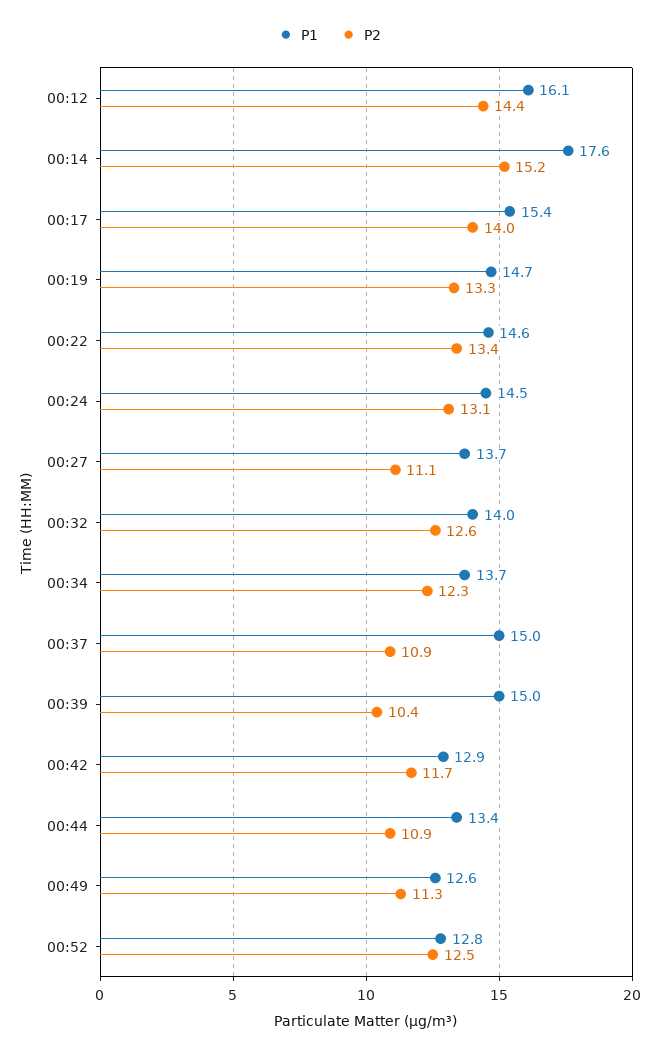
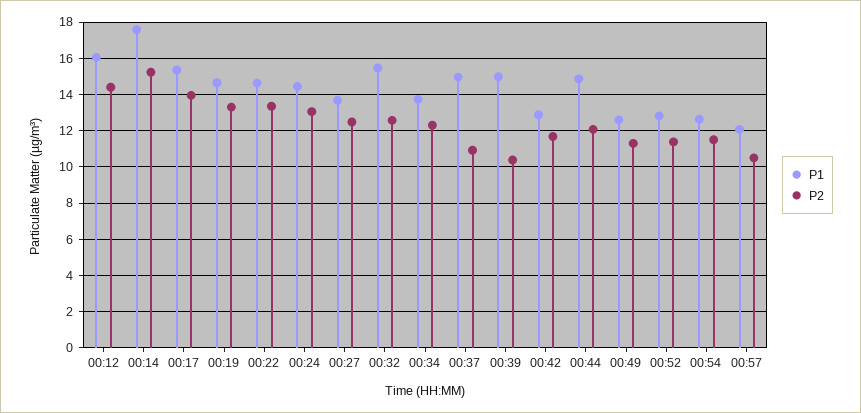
P2, 00:27: 11.1 -> 12.5
P1, 00:32: 14 -> 15.5
P1, 00:44: 13.4 -> 15
P2, 00:44: 10.9 -> 12
P2, 00:52: 12.5 -> 11.5
P1, 00:54: none -> 12.5
P2, 00:54: none -> 11.5
P1, 00:57: none -> 12
P2, 00:57: none -> 10.5

